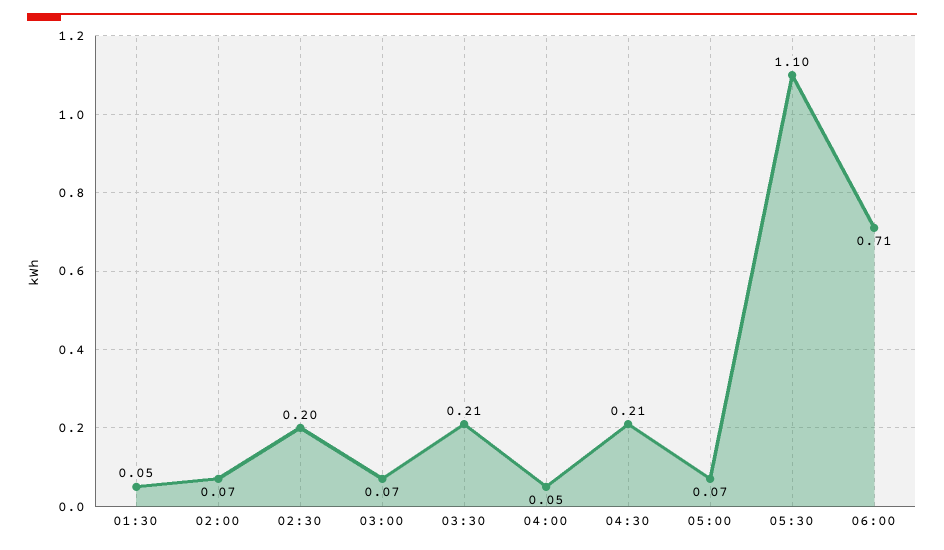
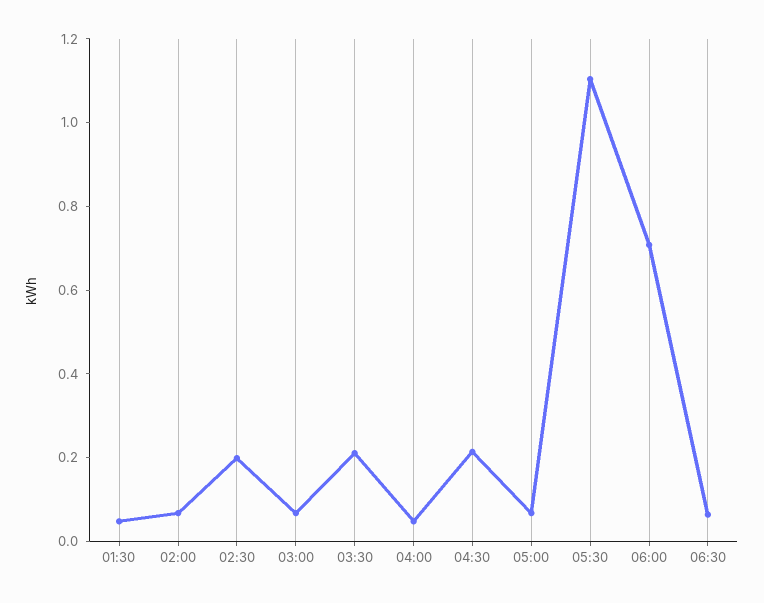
06:30: none -> 0.05

